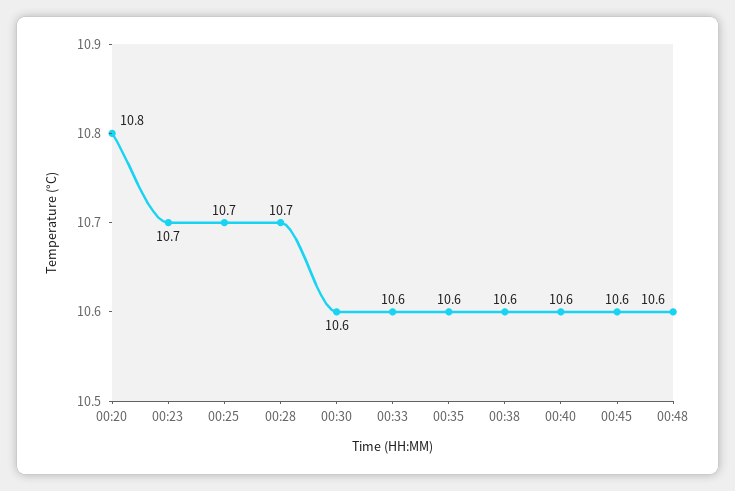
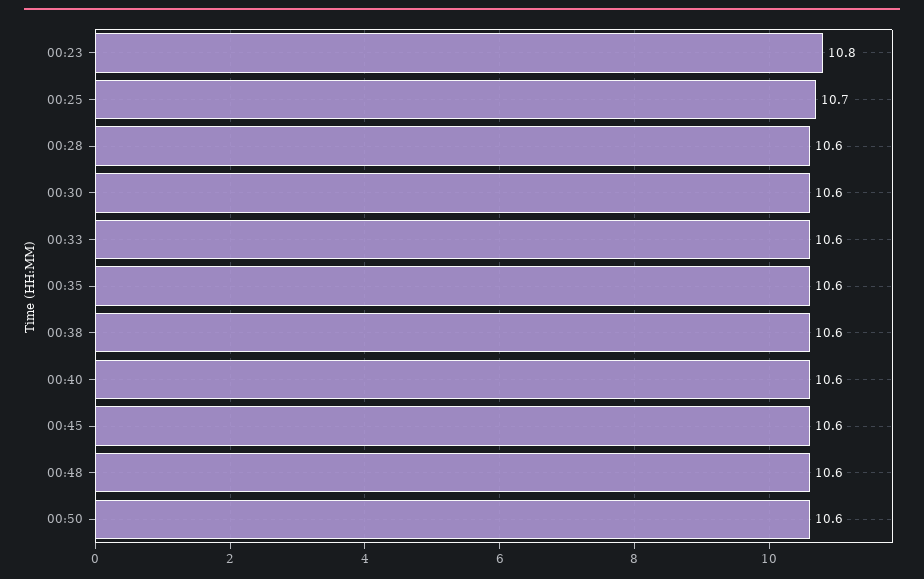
00:20: 10.8 -> none
00:23: 10.7 -> 10.8
00:28: 10.7 -> 10.6
00:50: none -> 10.6

